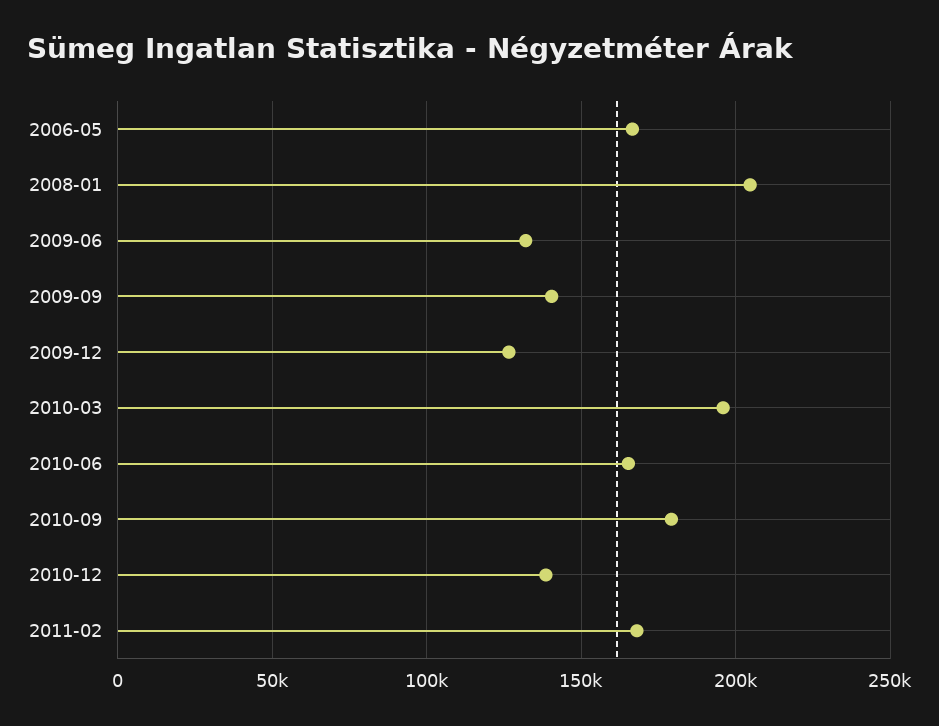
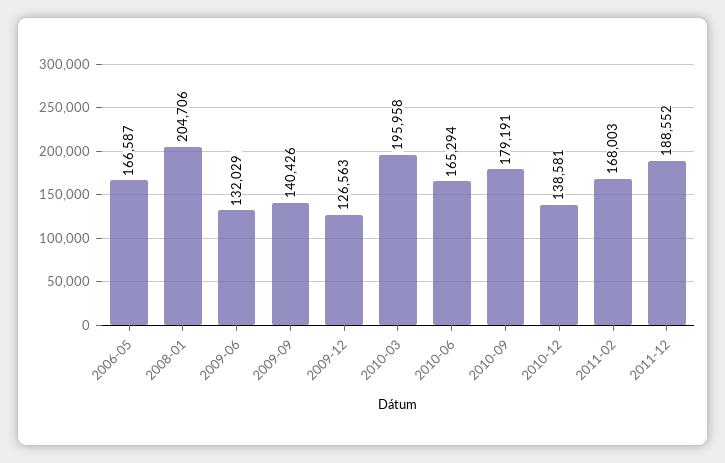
2011-12: none -> 188552

